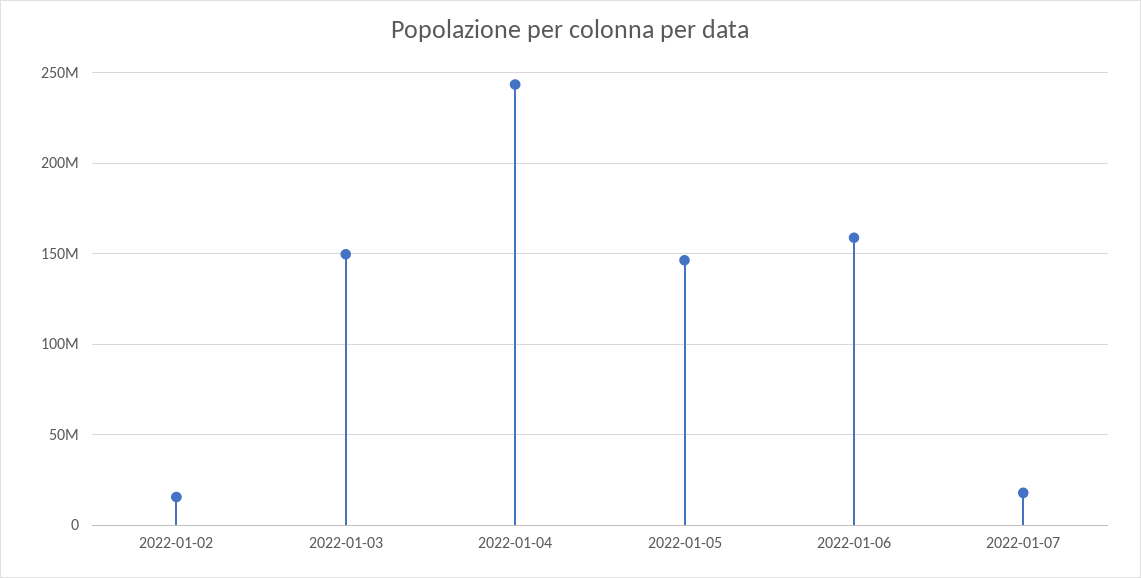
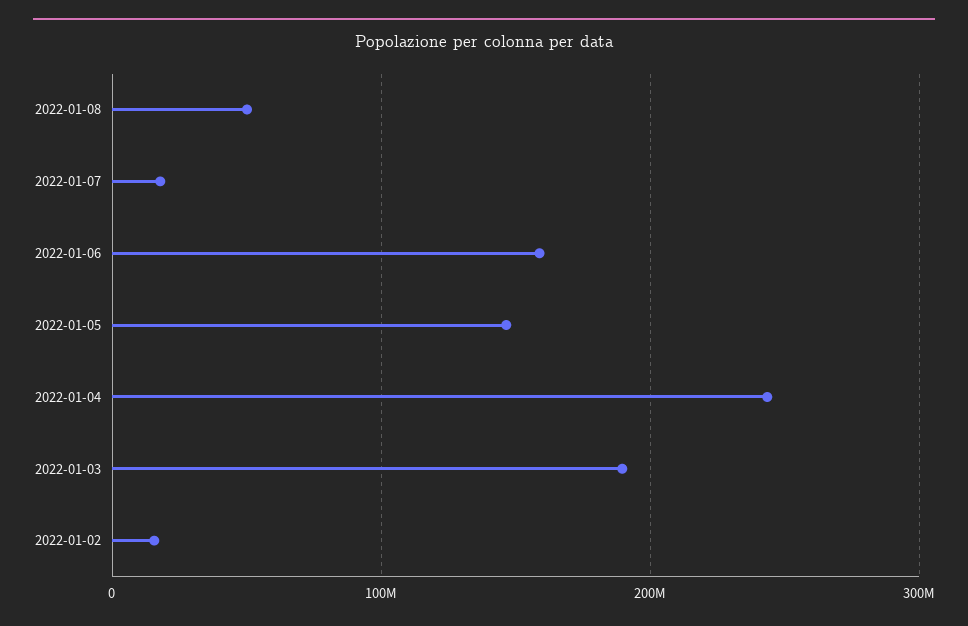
2022-01-03: 150000000 -> 190000000
2022-01-08: none -> 50000000

